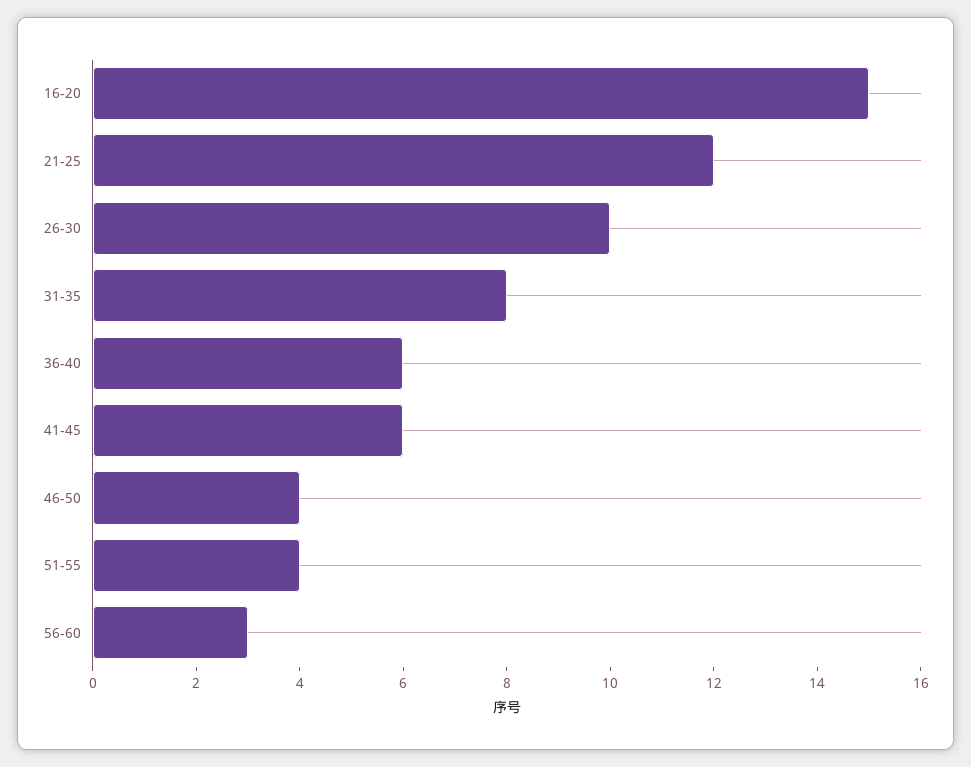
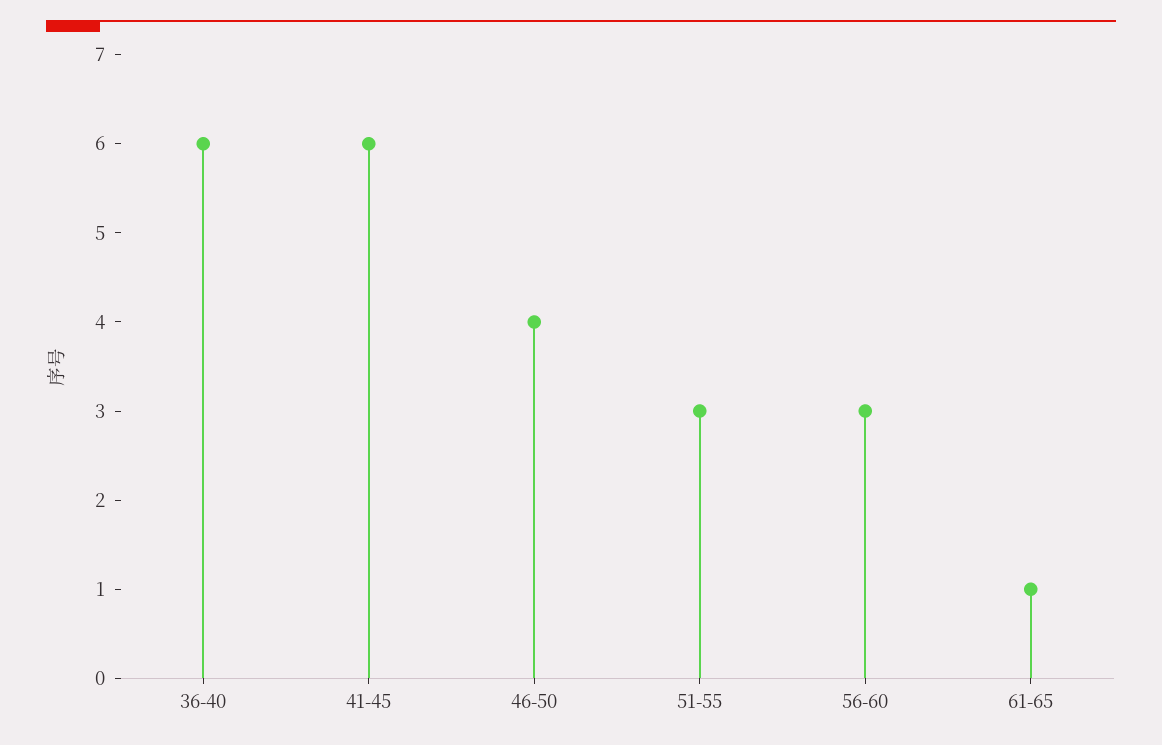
16-20: 15 -> none
21-25: 12 -> none
26-30: 10 -> none
31-35: 8 -> none
51-55: 4 -> 3
61-65: none -> 1

